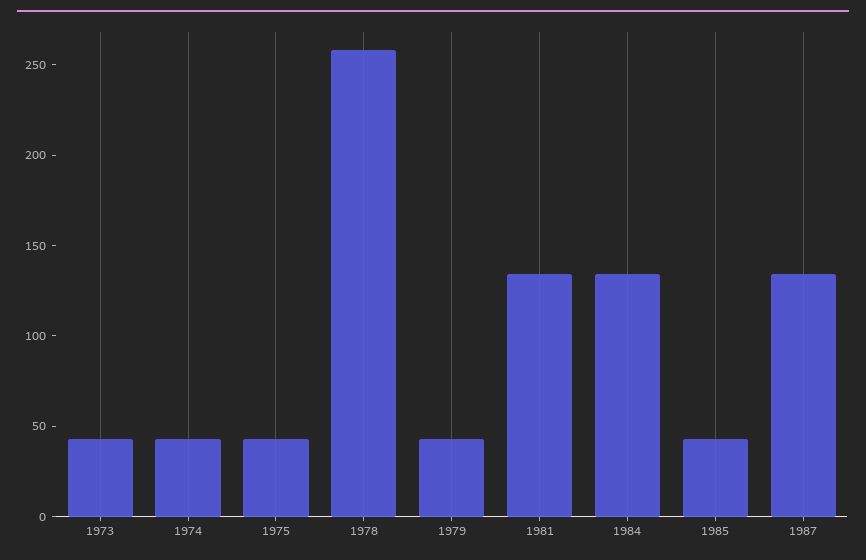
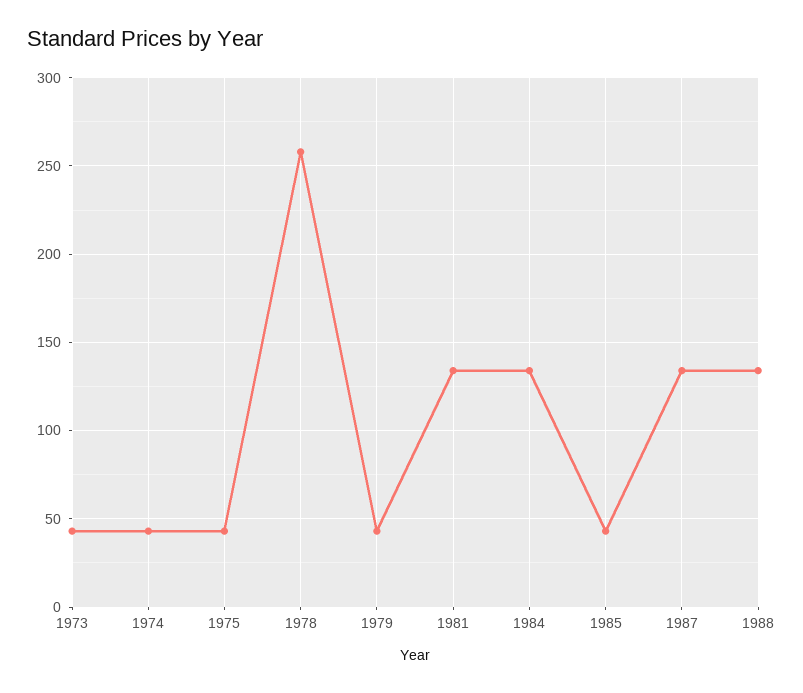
1988: none -> 135

